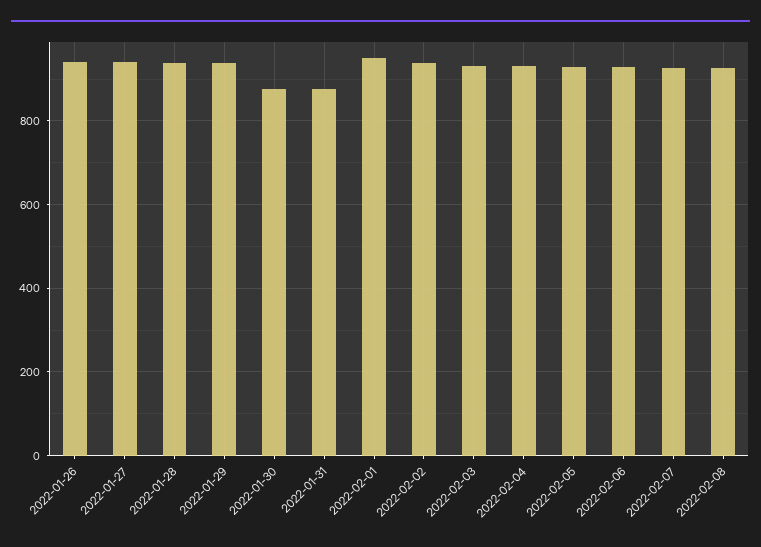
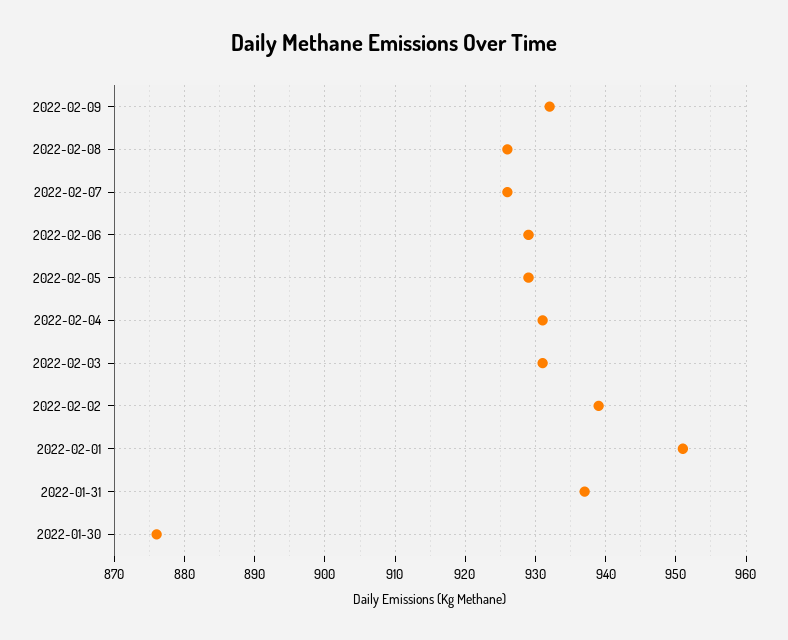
2022-01-26: 940 -> none
2022-01-27: 940 -> none
2022-01-28: 940 -> none
2022-01-29: 940 -> none
2022-01-31: 880 -> 937
2022-02-09: none -> 932

